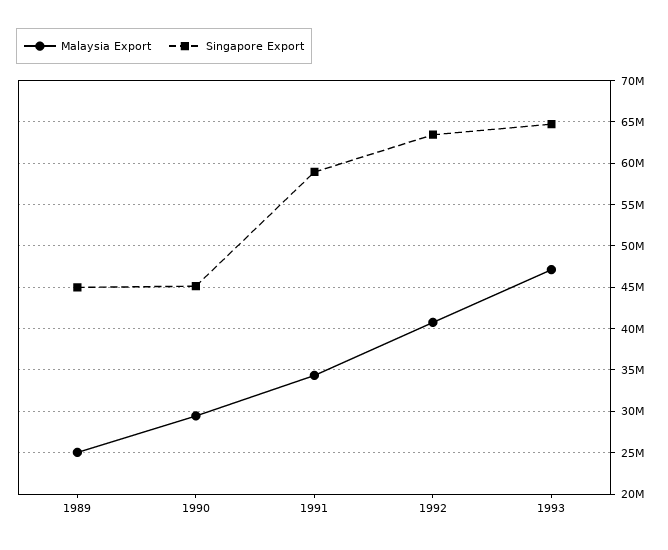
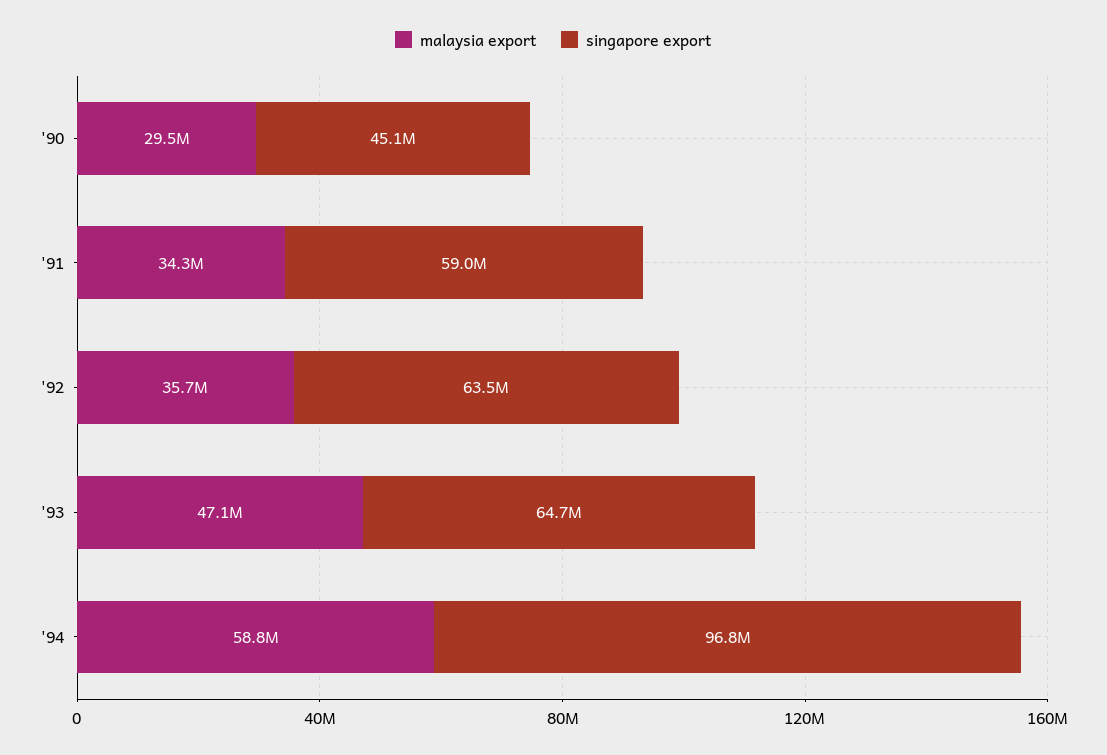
Malaysia Export, 1989: 25000000 -> none
Singapore Export, 1989: 45000000 -> none
Malaysia Export, 1992: 41000000 -> 35700000
Malaysia Export, '94: none -> 58800000
Singapore Export, '94: none -> 96800000

